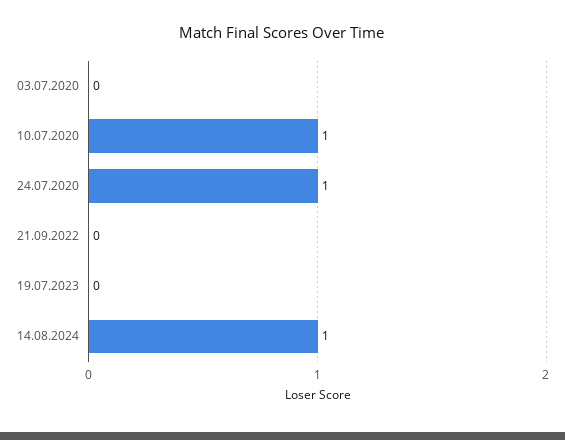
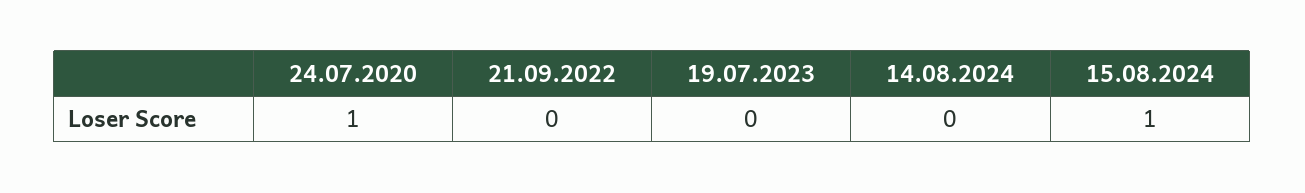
03.07.2020: 0 -> none
10.07.2020: 1 -> none
14.08.2024: 1 -> 0
15.08.2024: none -> 1

